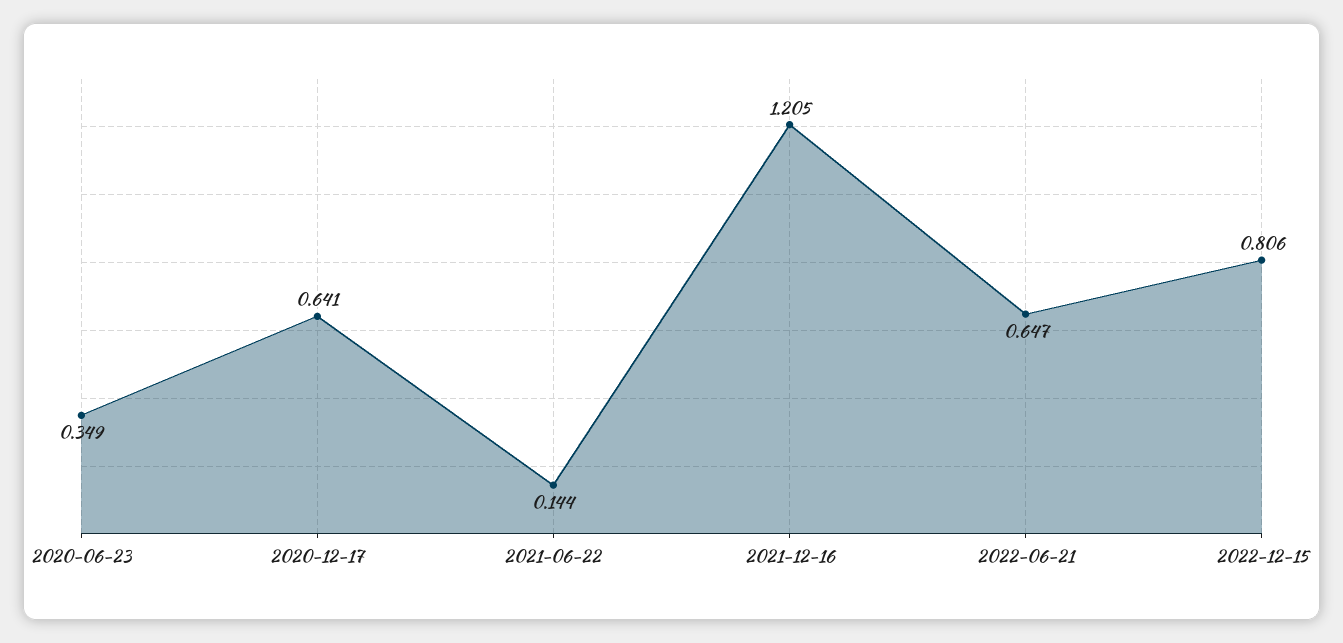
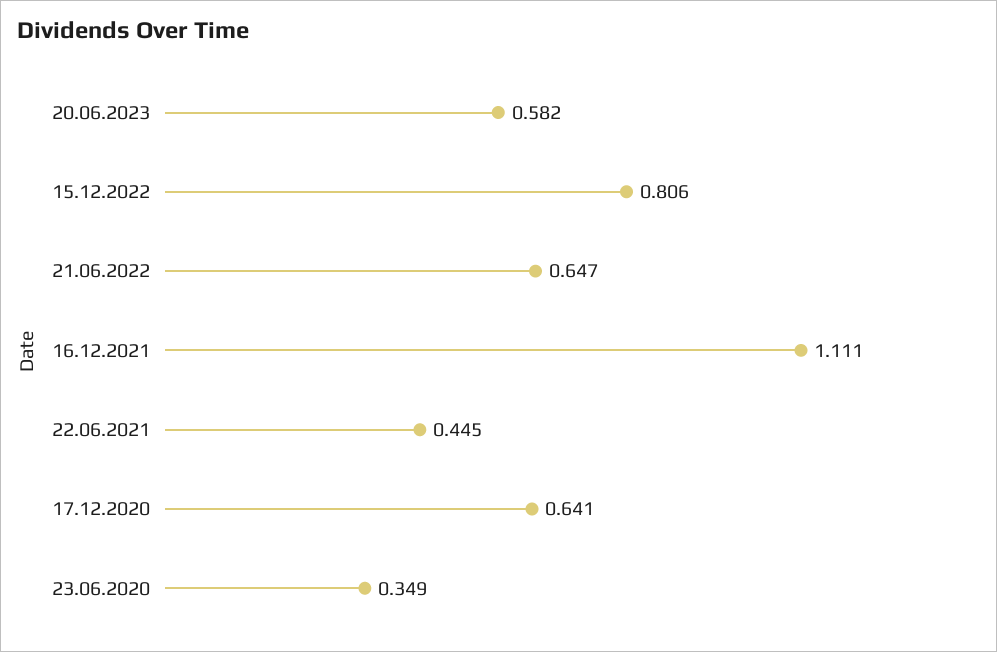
2021-06-22: 0.144 -> 0.445
2021-12-16: 1.205 -> 1.111
20.06.2023: none -> 0.582

